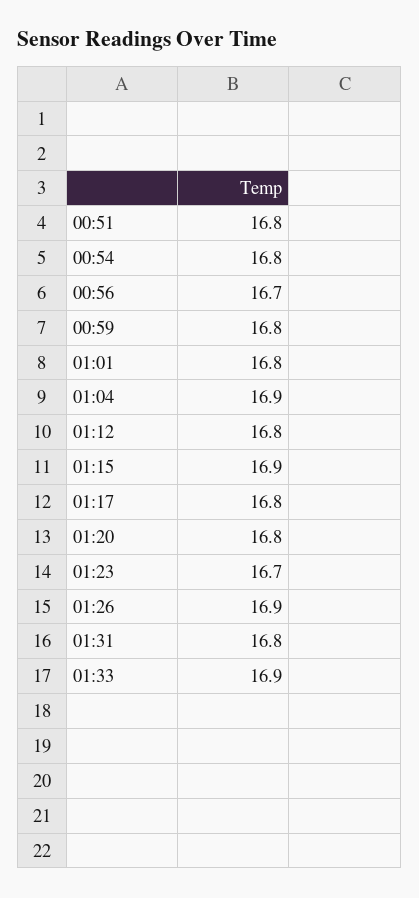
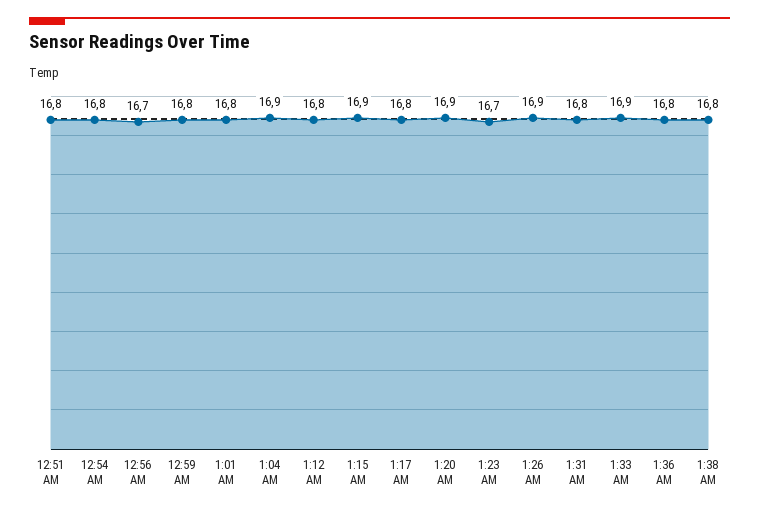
01:20: 16.8 -> 16.9
1:36 AM: none -> 16.8
1:38 AM: none -> 16.8

